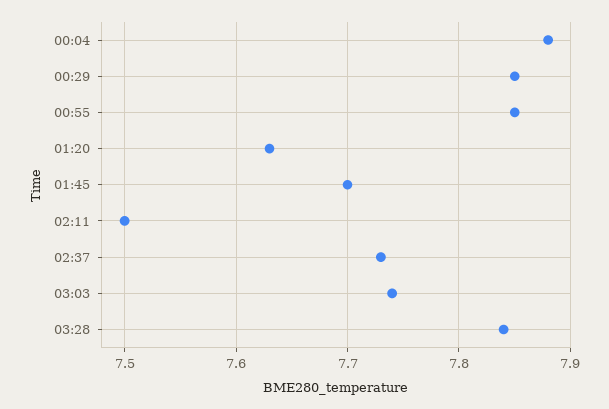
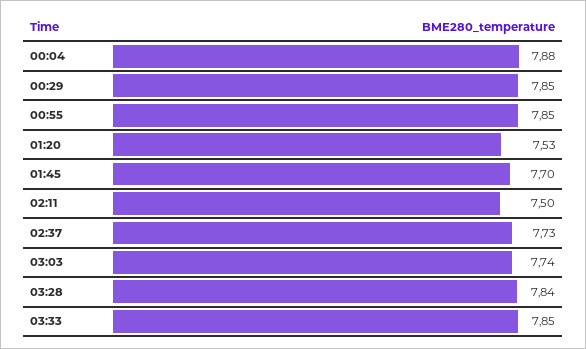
01:20: 7.63 -> 7.53
03:33: none -> 7.85

